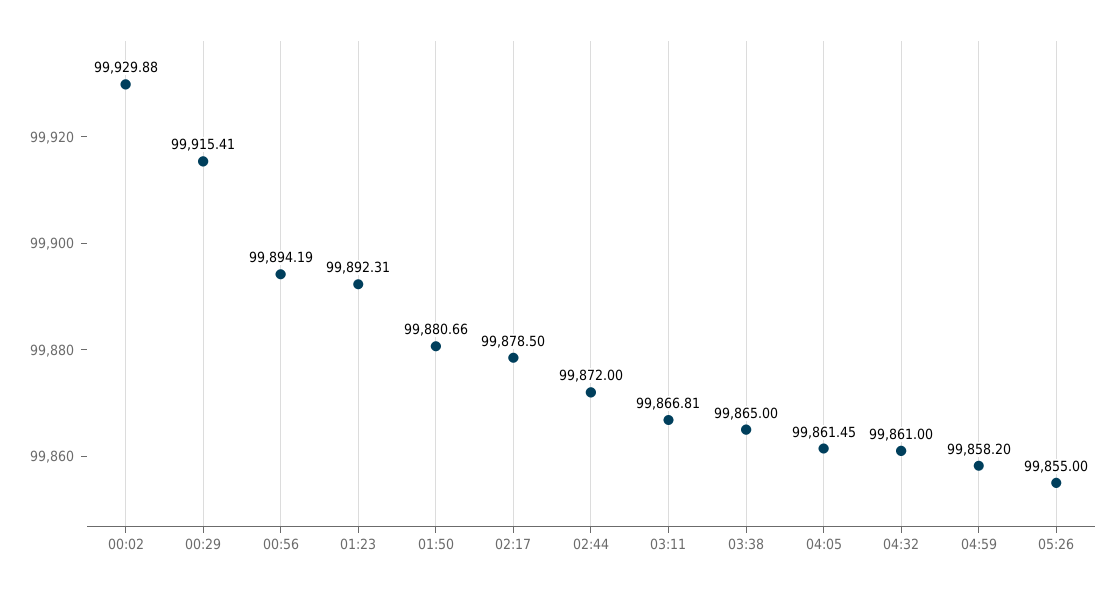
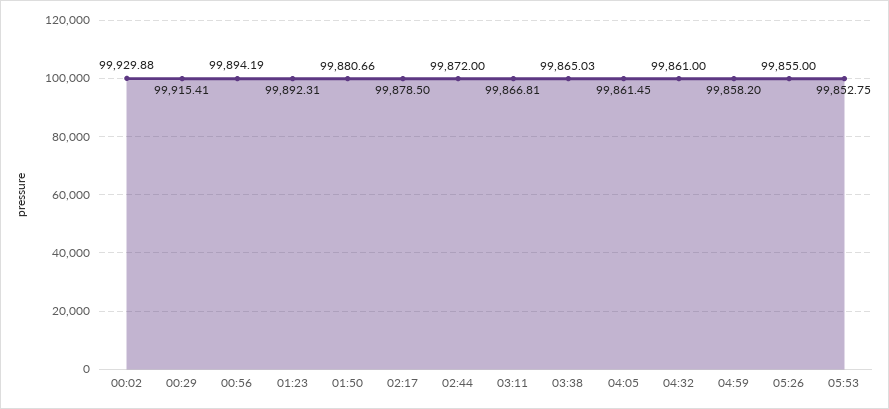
03:38: 99865 -> 99865.03
05:53: none -> 99852.75

